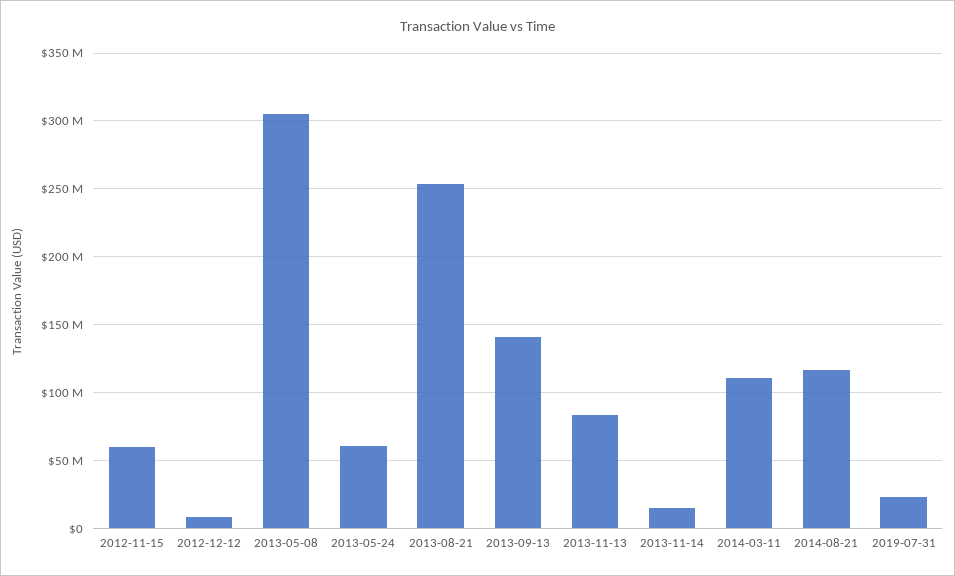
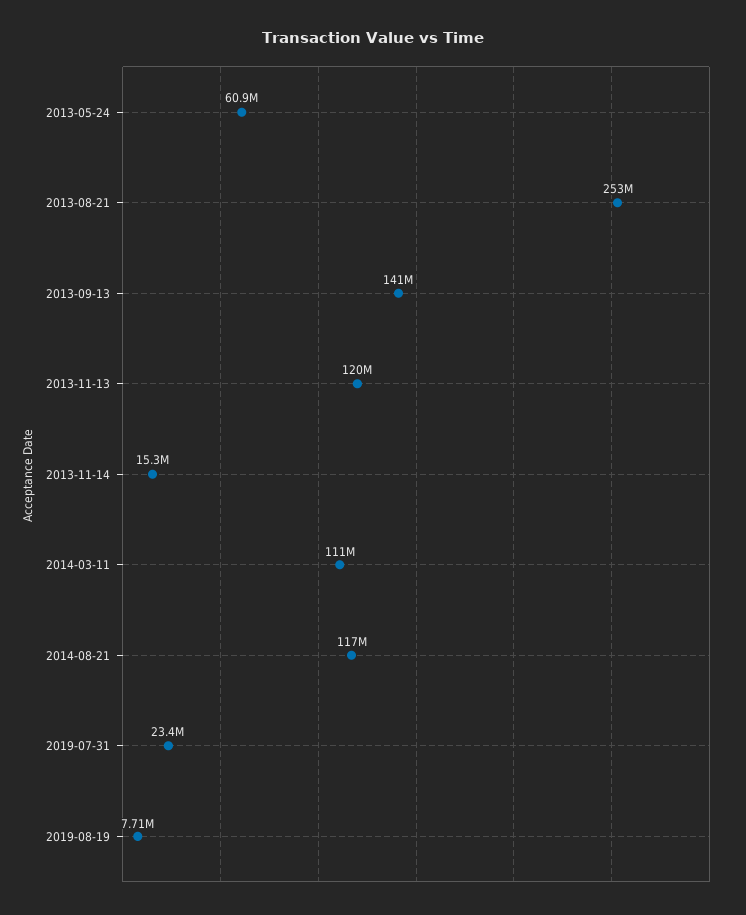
2012-11-15: 60000000 -> none
2012-12-12: 10000000 -> none
2013-05-08: 305000000 -> none
2013-11-13: 85000000 -> 120000000
2019-08-19: none -> 7710000

